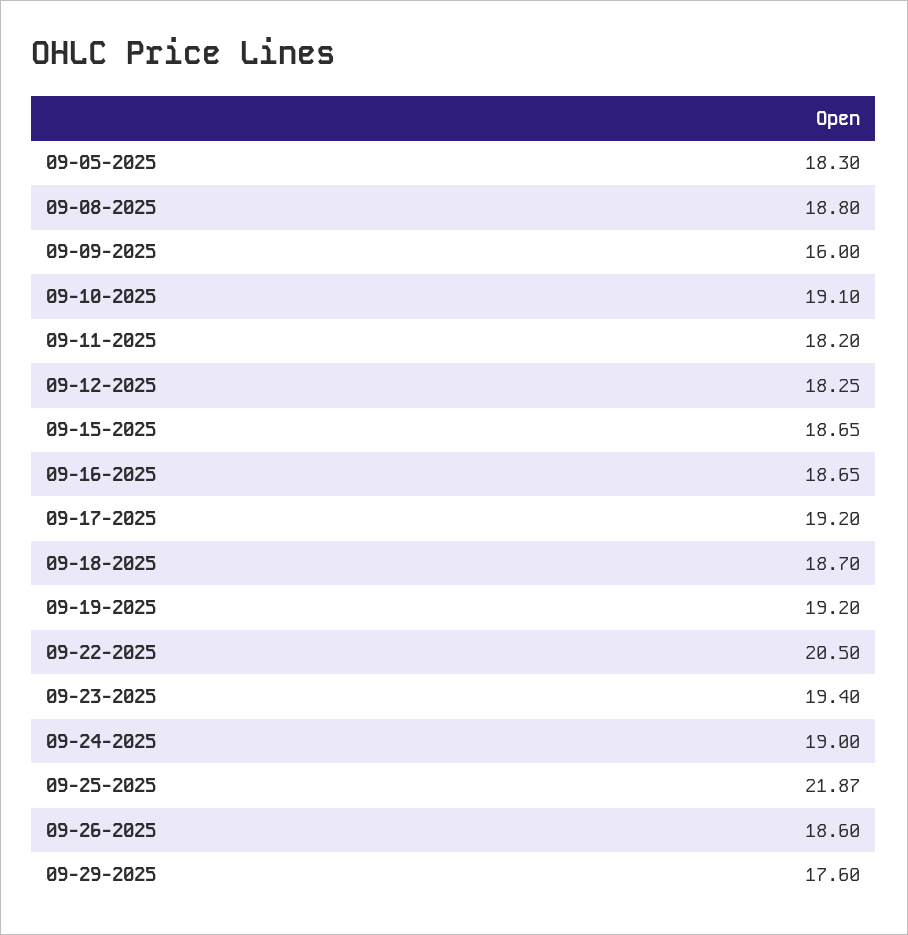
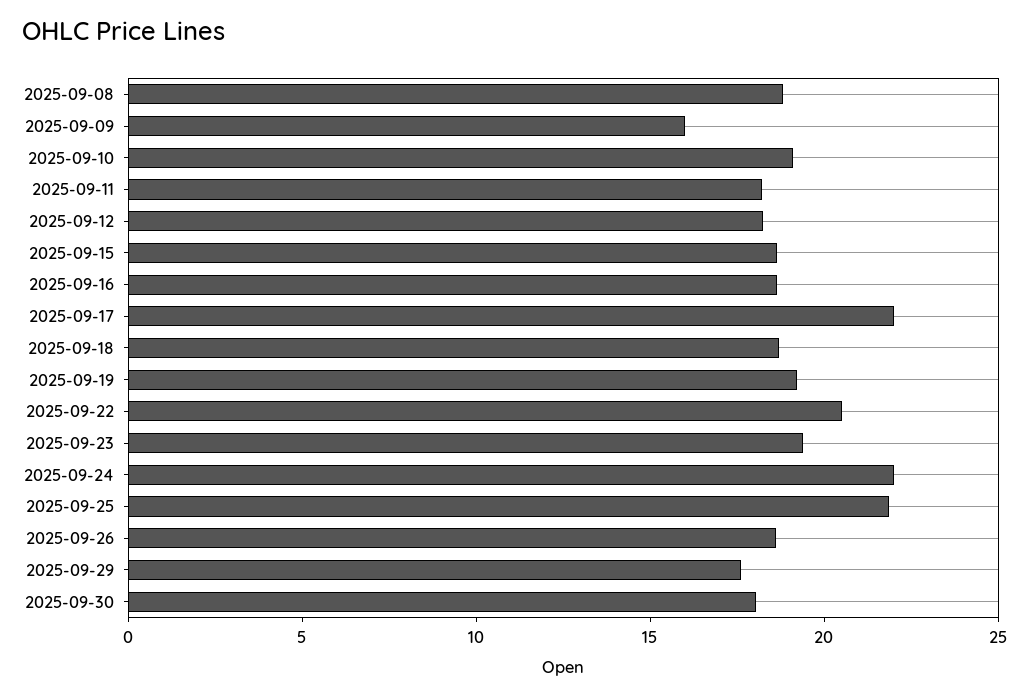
09-05-2025: 18.3 -> none
09-17-2025: 19.2 -> 22
09-24-2025: 19 -> 22
2025-09-30: none -> 18

